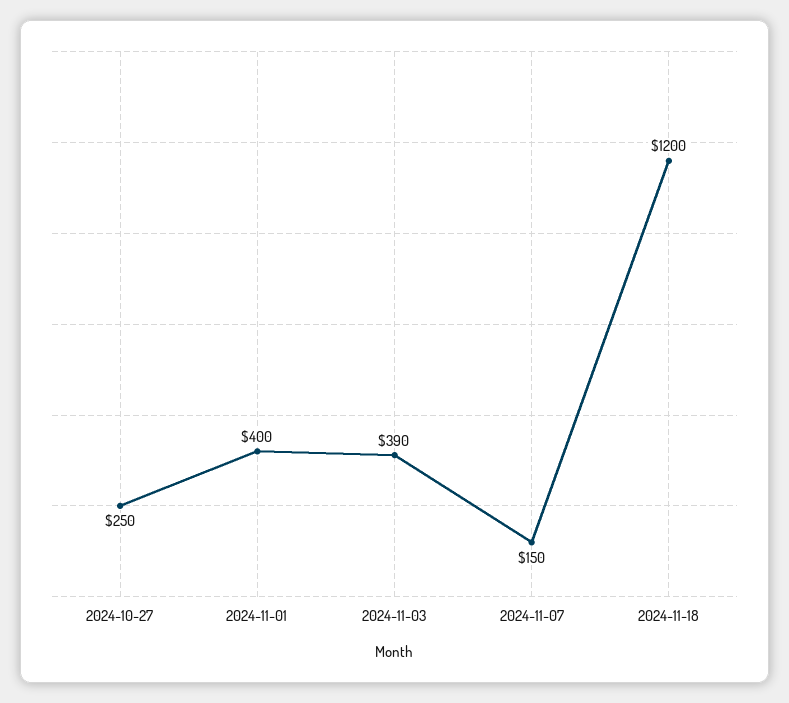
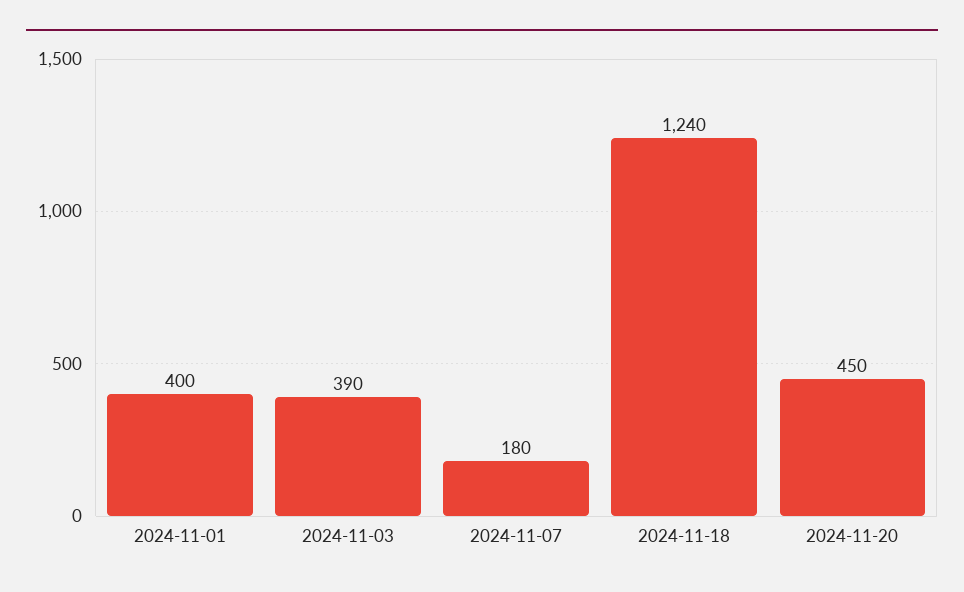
2024-10-27: 250 -> none
2024-11-07: 150 -> 180
2024-11-18: 1200 -> 1240
2024-11-20: none -> 450

